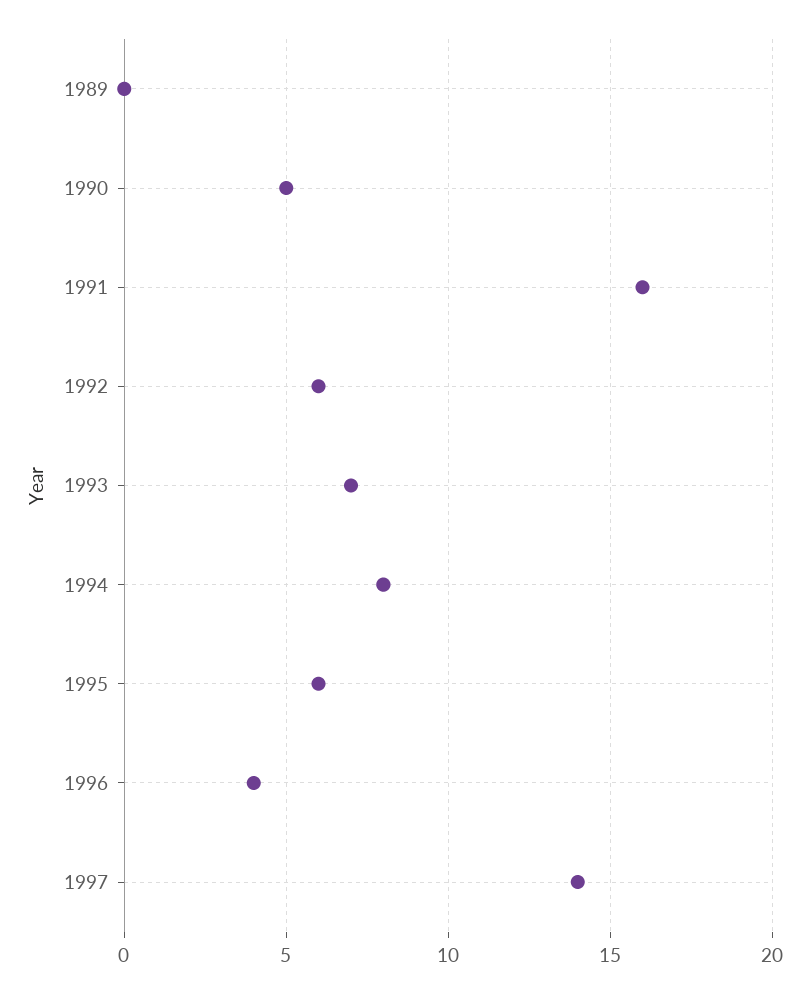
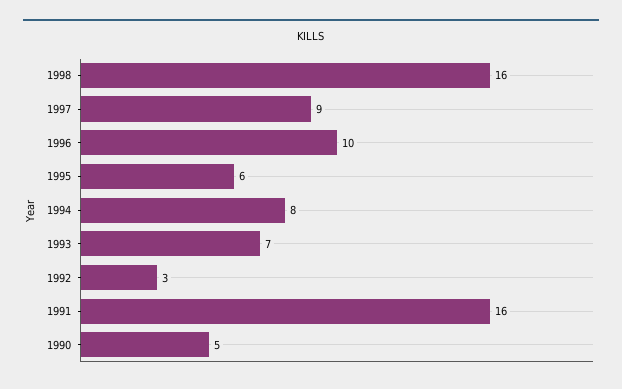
1989: 0 -> none
1992: 6 -> 3
1996: 4 -> 10
1997: 14 -> 9
1998: none -> 16

